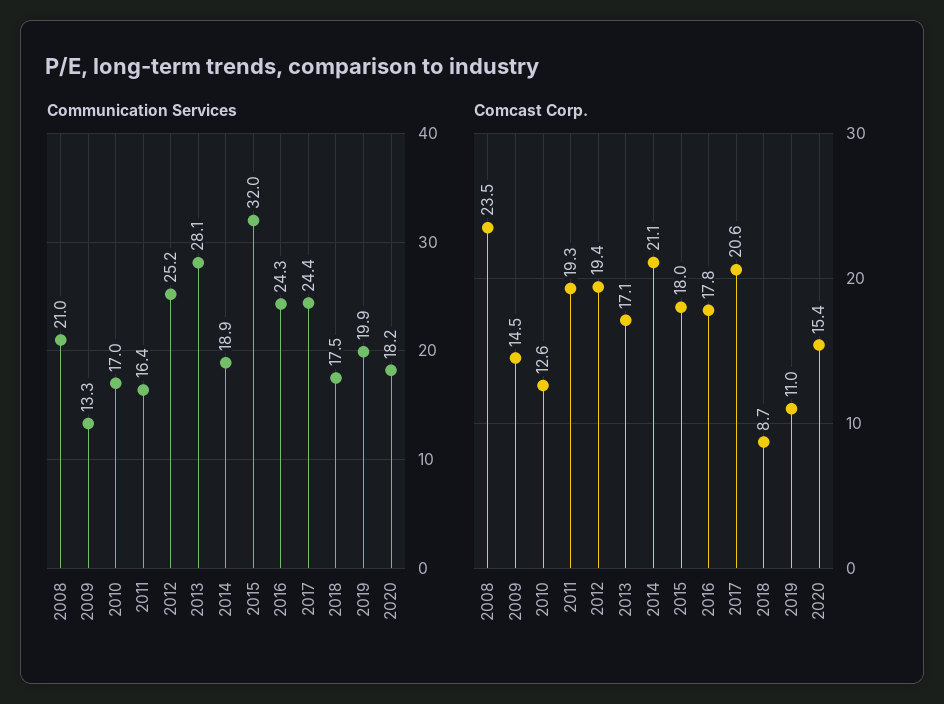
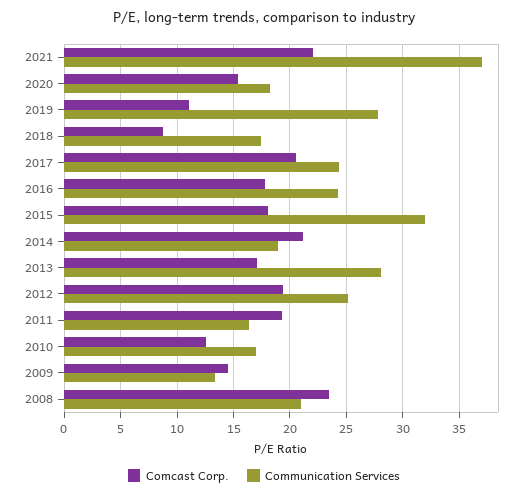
Communication Services, 2019: 19.9 -> 28
Comcast Corp., 2021: none -> 22
Communication Services, 2021: none -> 37

